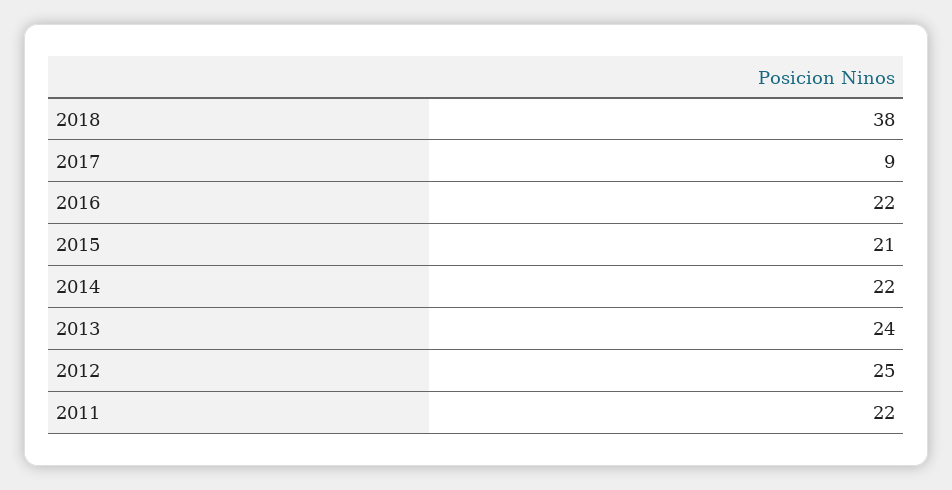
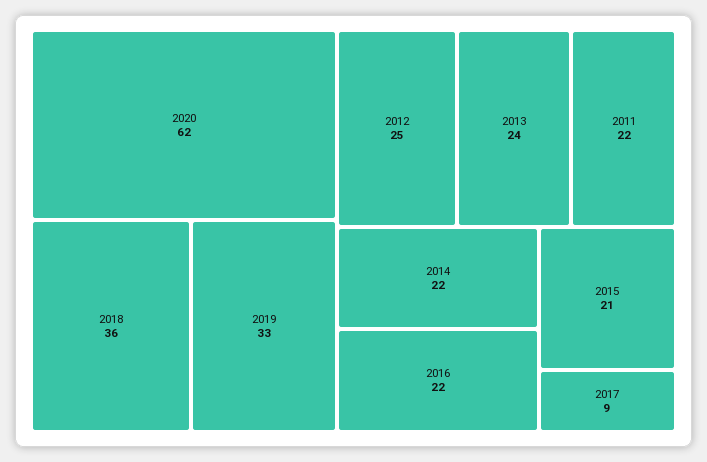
2018: 38 -> 36
2020: none -> 62
2019: none -> 33

